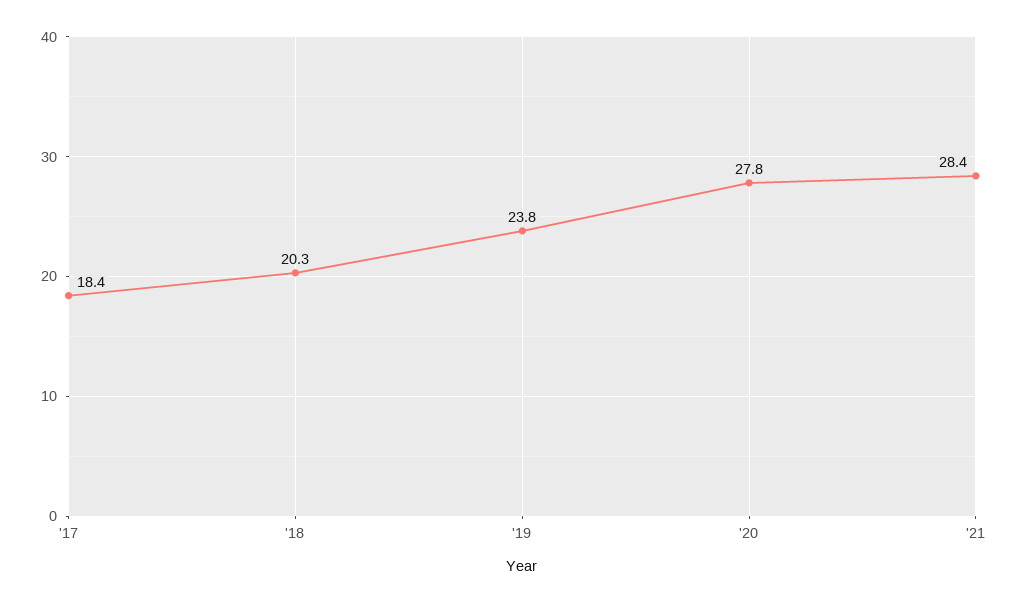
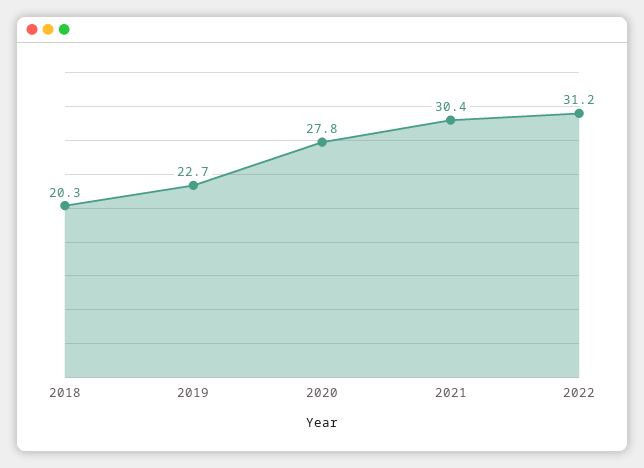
'17: 18.4 -> none
'19: 23.8 -> 22.7
'21: 28.4 -> 30.4
2022: none -> 31.2

